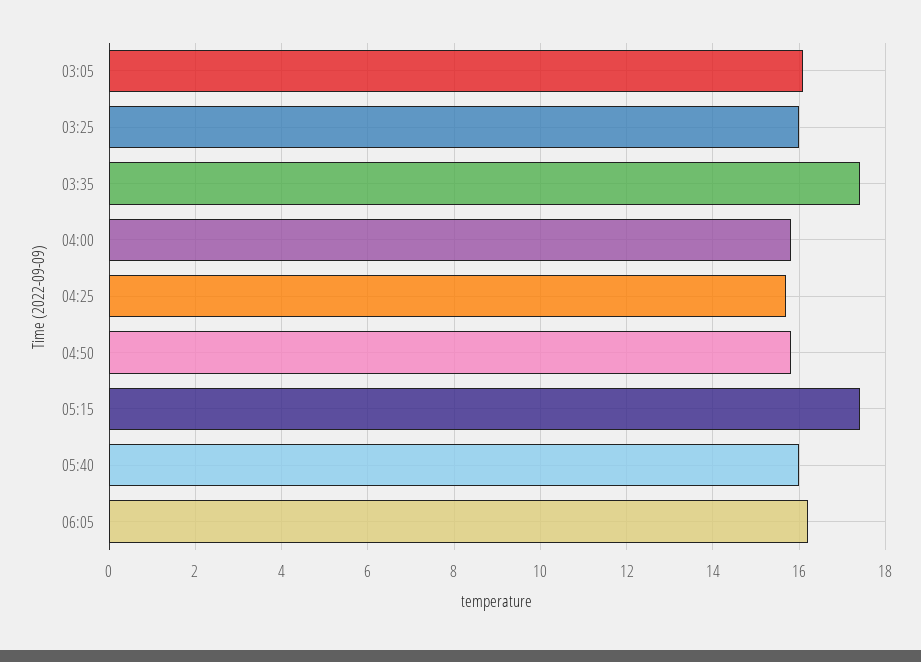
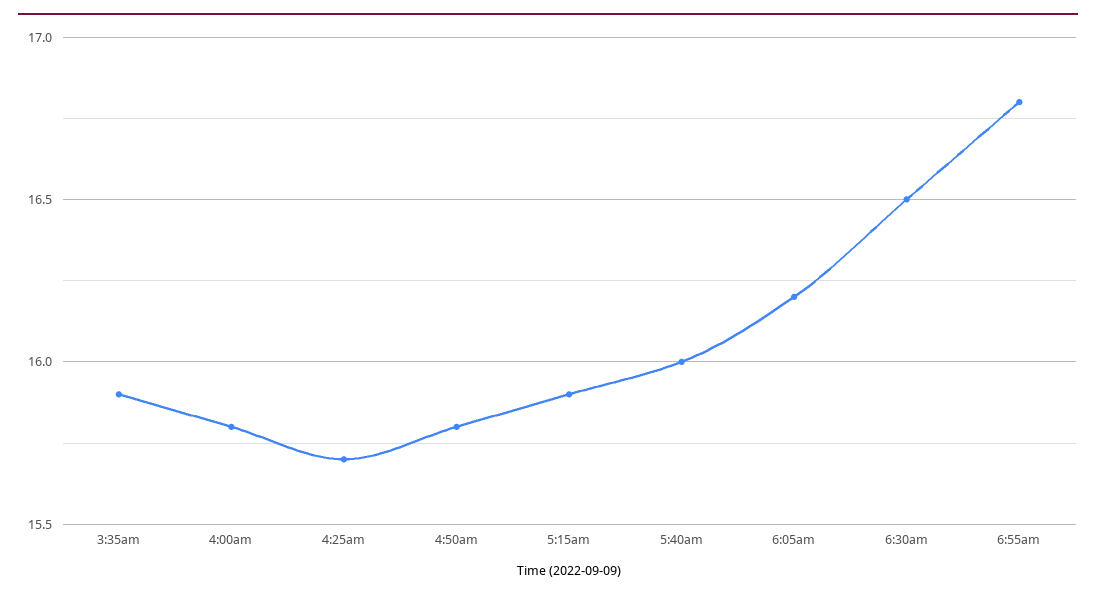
03:05: 16 -> none
03:25: 16 -> none
03:35: 17.5 -> 15.9
05:15: 17.5 -> 15.9
6:30am: none -> 16.5
6:55am: none -> 16.8

